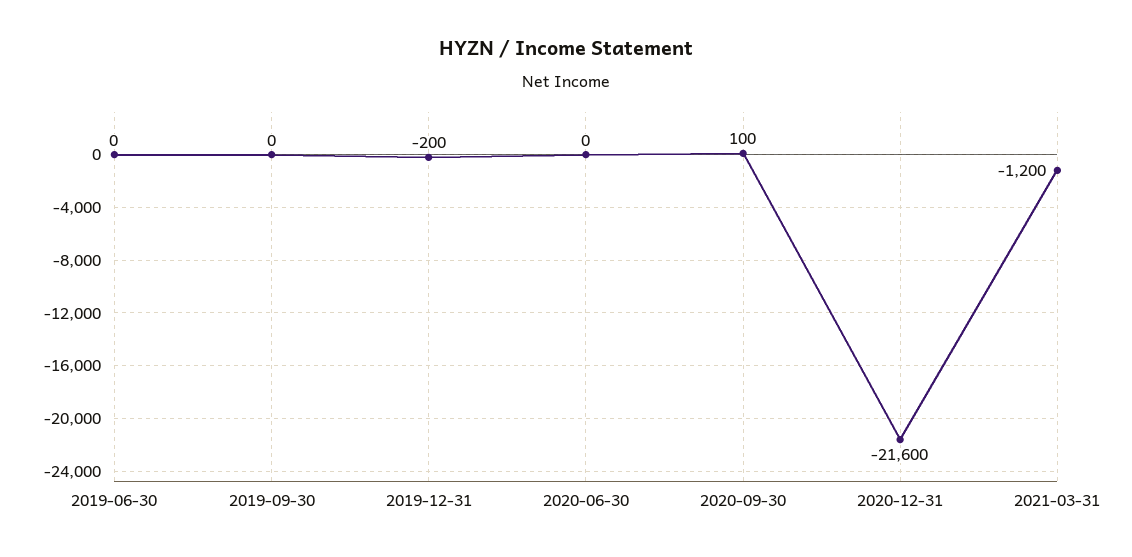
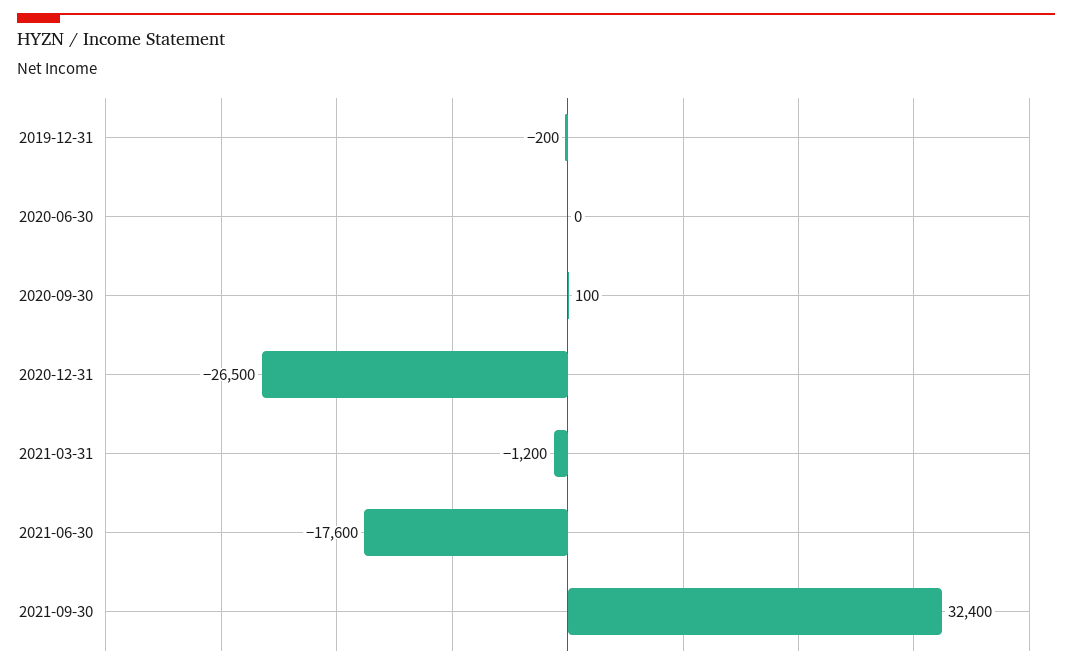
2019-06-30: 0 -> none
2019-09-30: 0 -> none
2020-12-31: -21600 -> -26500
2021-06-30: none -> -17600
2021-09-30: none -> 32400

